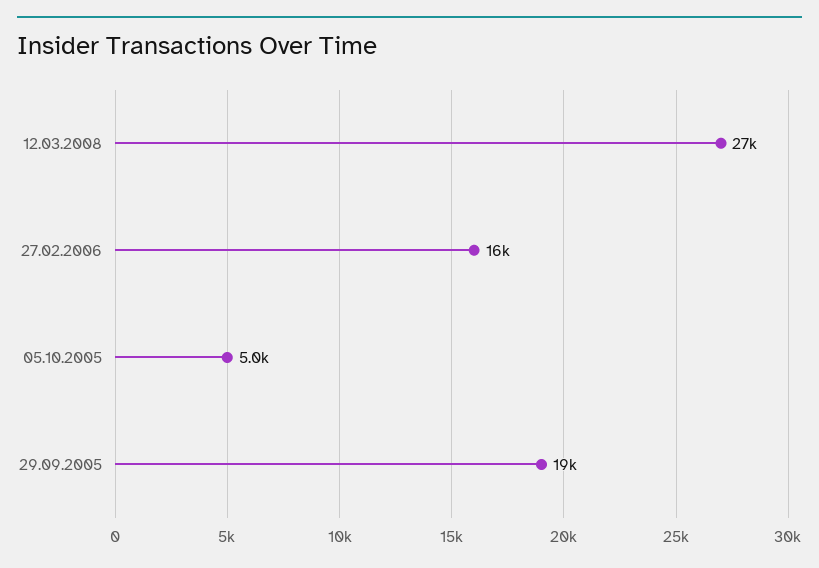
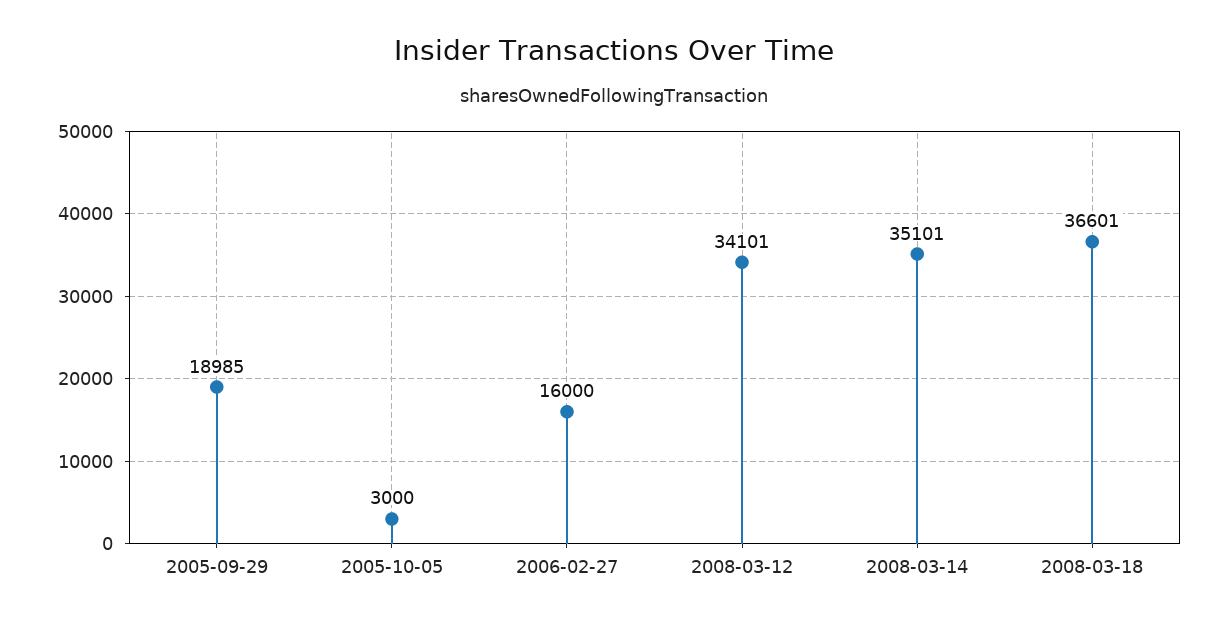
12.03.2008: 27000 -> 34101
05.10.2005: 5000 -> 3000
2008-03-14: none -> 35101
2008-03-18: none -> 36601

